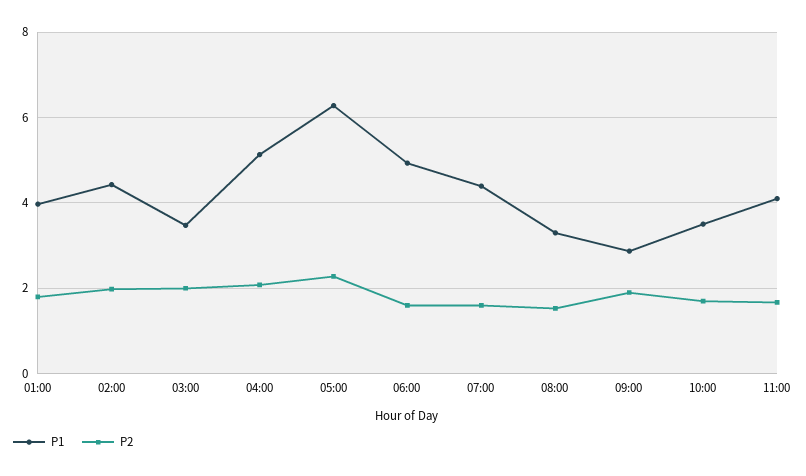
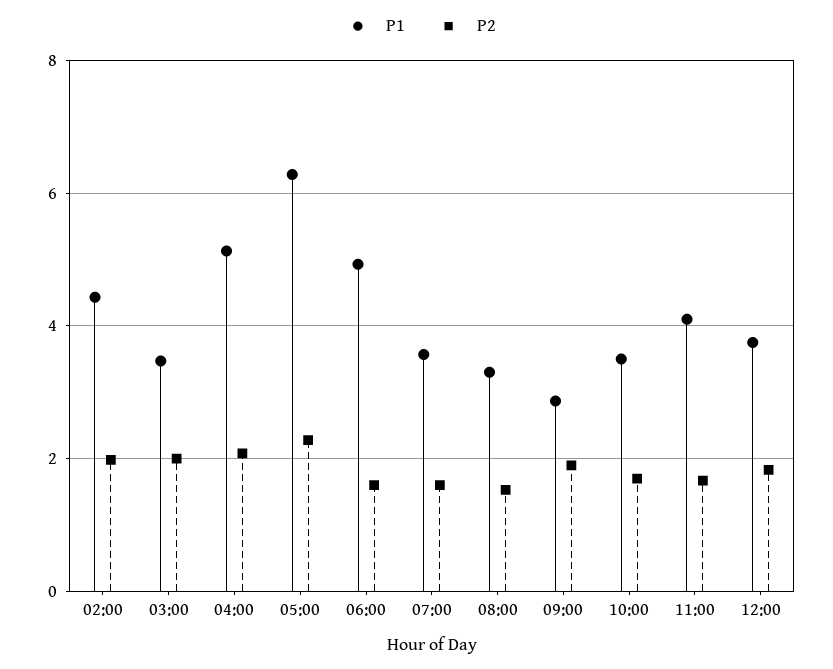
P1, 01:00: 4 -> none
P2, 01:00: 1.8 -> none
P1, 07:00: 4.4 -> 3.6
P1, 12:00: none -> 3.8
P2, 12:00: none -> 1.8

